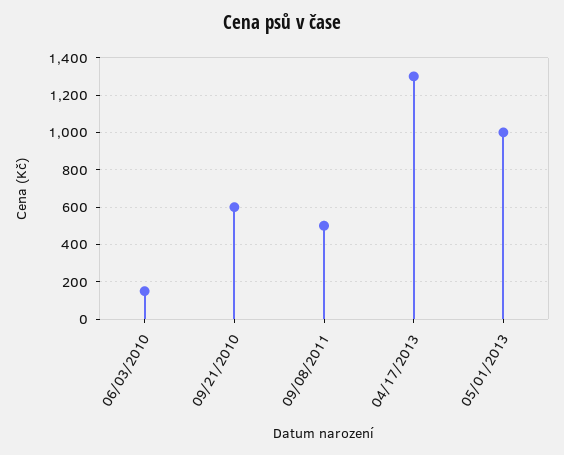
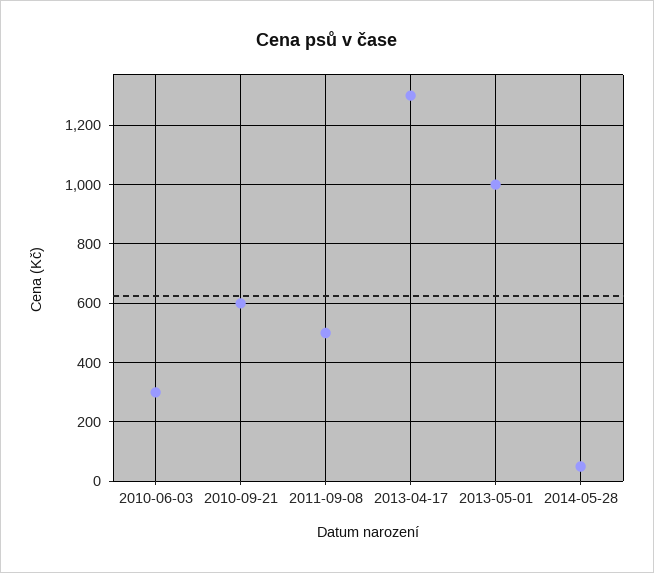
06/03/2010: 150 -> 300
2014-05-28: none -> 50

